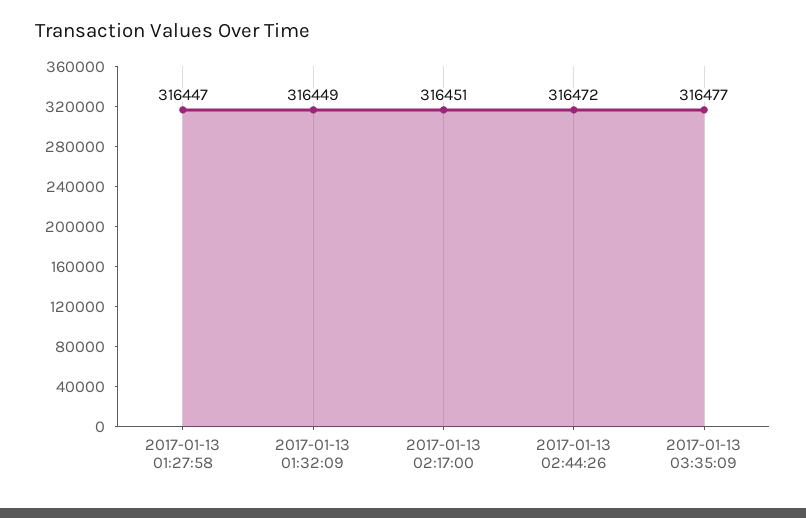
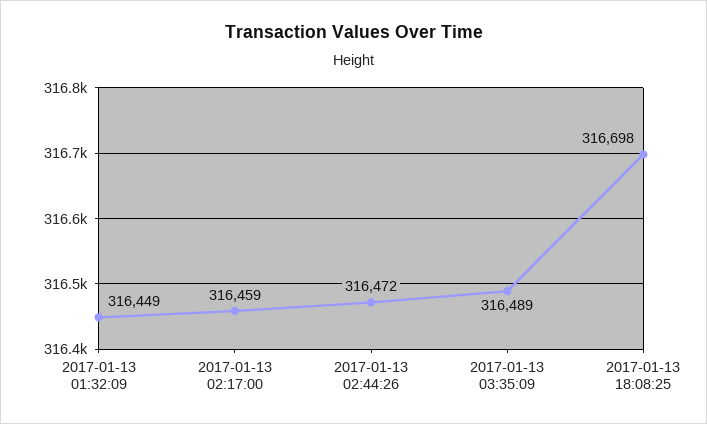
2017-01-13 01:27:58: 316447 -> none
2017-01-13 02:17:00: 316451 -> 316459
2017-01-13 03:35:09: 316477 -> 316489
2017-01-13 18:08:25: none -> 316698

